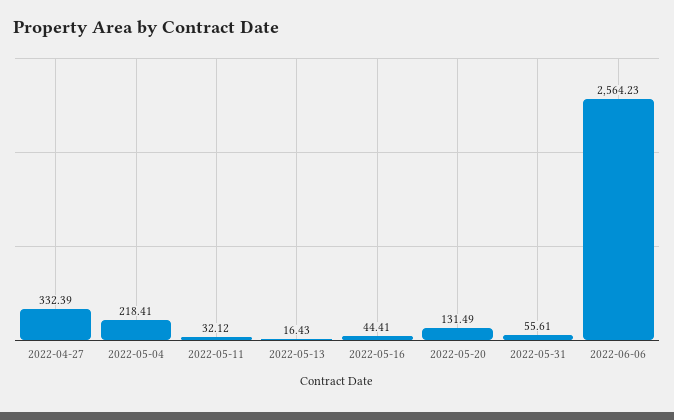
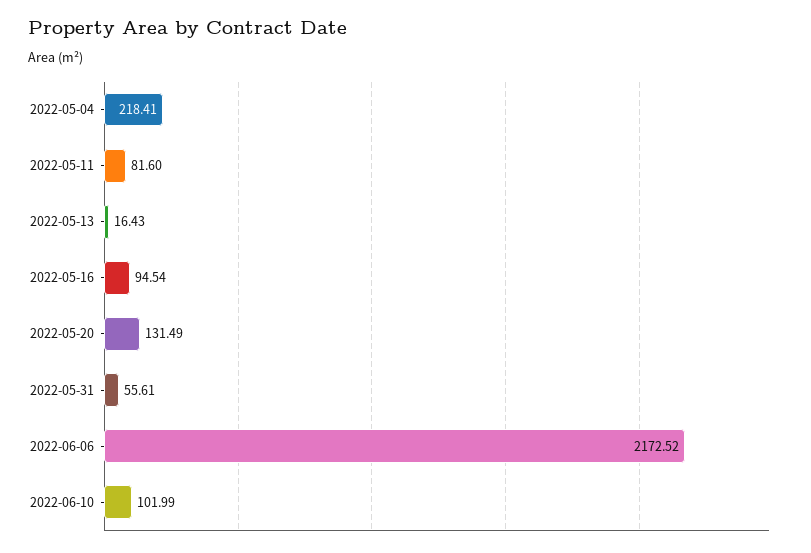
2022-04-27: 332.39 -> none
2022-05-11: 32.12 -> 81.6
2022-05-16: 44.41 -> 94.54
2022-06-06: 2564.23 -> 2172.52
2022-06-10: none -> 101.99

